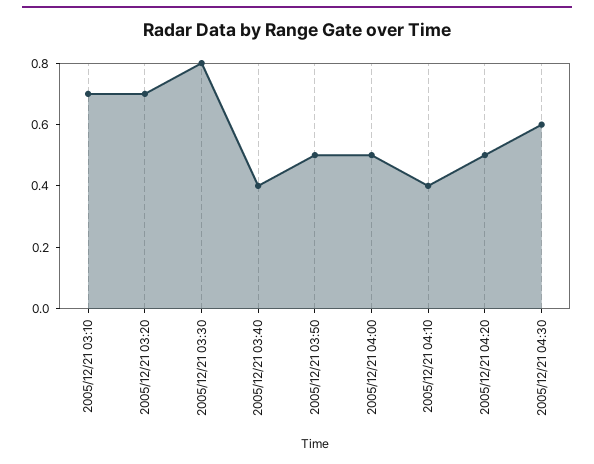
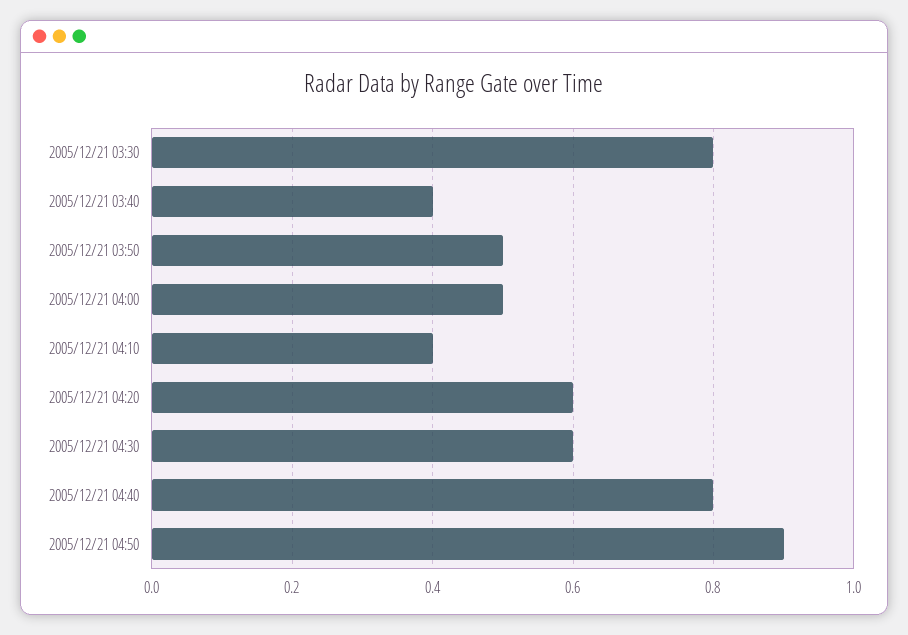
2005/12/21 03:10: 0.7 -> none
2005/12/21 03:20: 0.7 -> none
2005/12/21 04:20: 0.5 -> 0.6
2005/12/21 04:40: none -> 0.8
2005/12/21 04:50: none -> 0.9

